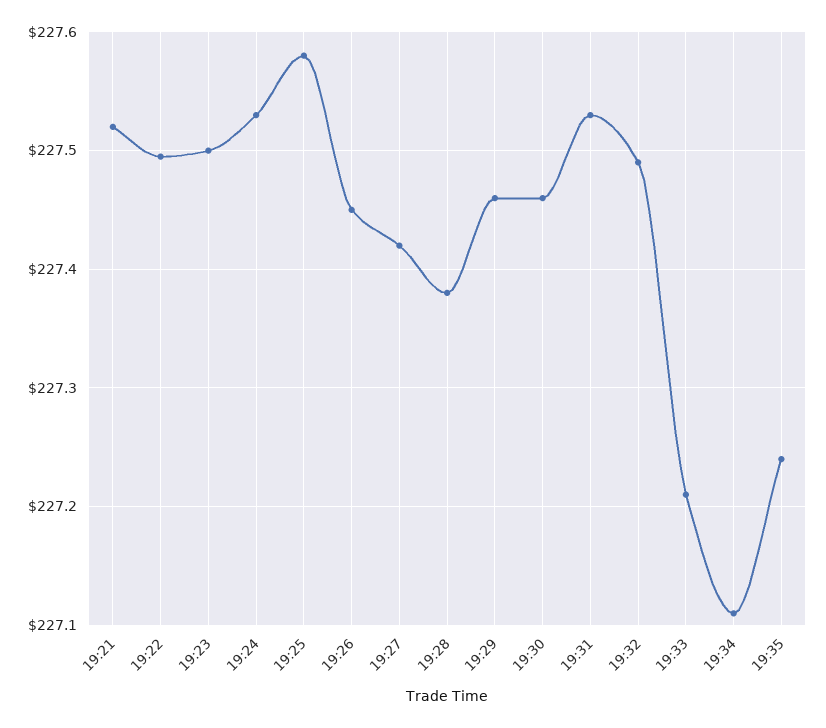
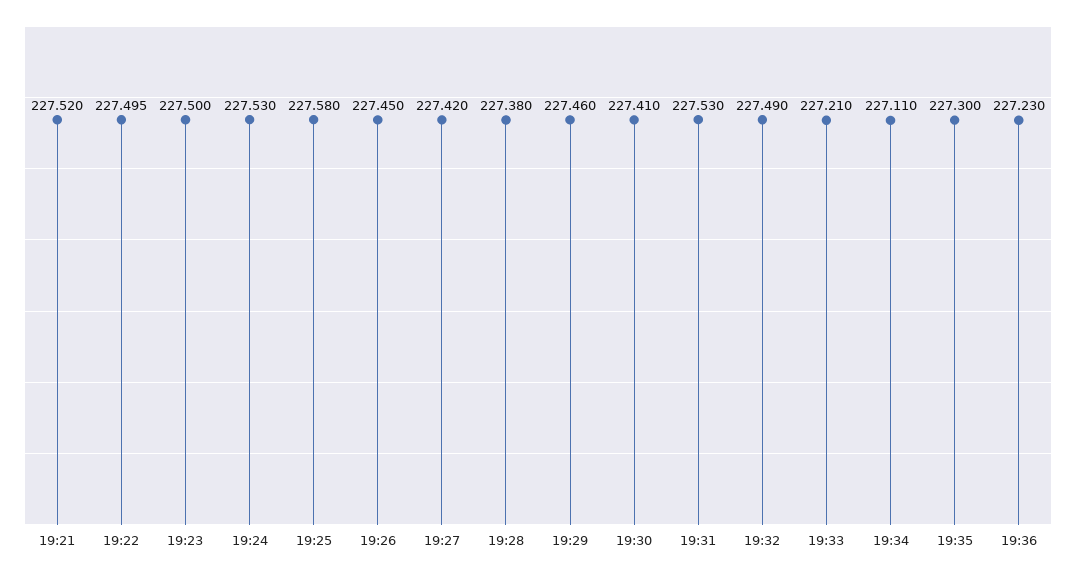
19:30: 227.46 -> 227.41
19:35: 227.24 -> 227.3
19:36: none -> 227.23

